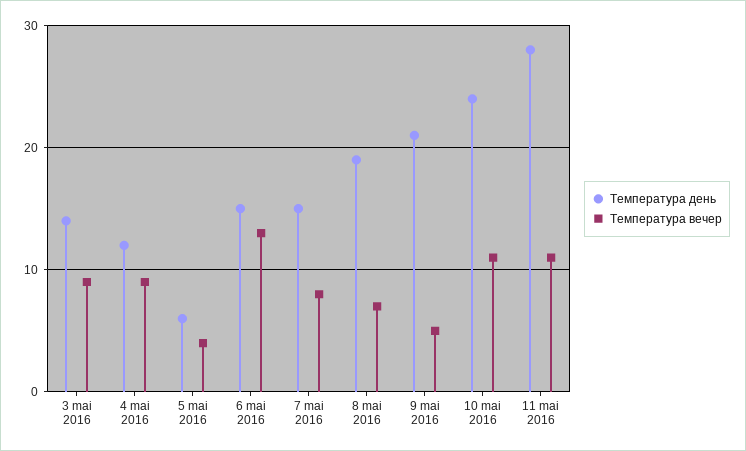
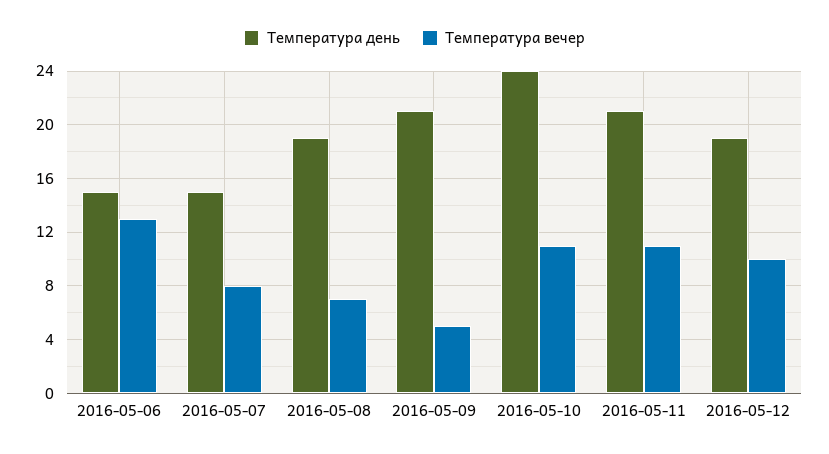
Температура день, 3 mai 2016: 14 -> none
Температура вечер, 3 mai 2016: 9 -> none
Температура день, 4 mai 2016: 12 -> none
Температура вечер, 4 mai 2016: 9 -> none
Температура день, 5 mai 2016: 6 -> none
Температура вечер, 5 mai 2016: 4 -> none
Температура день, 11 mai 2016: 28 -> 21
Температура день, 2016-05-12: none -> 19
Температура вечер, 2016-05-12: none -> 10

